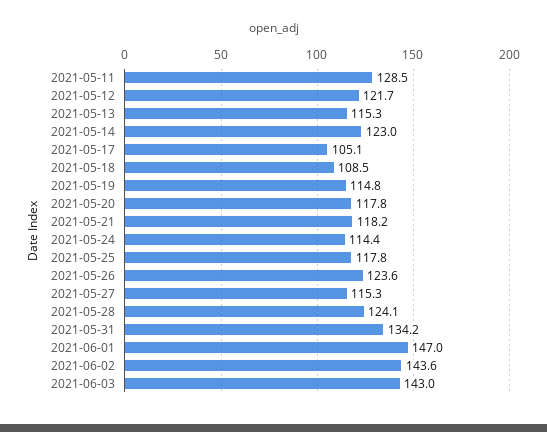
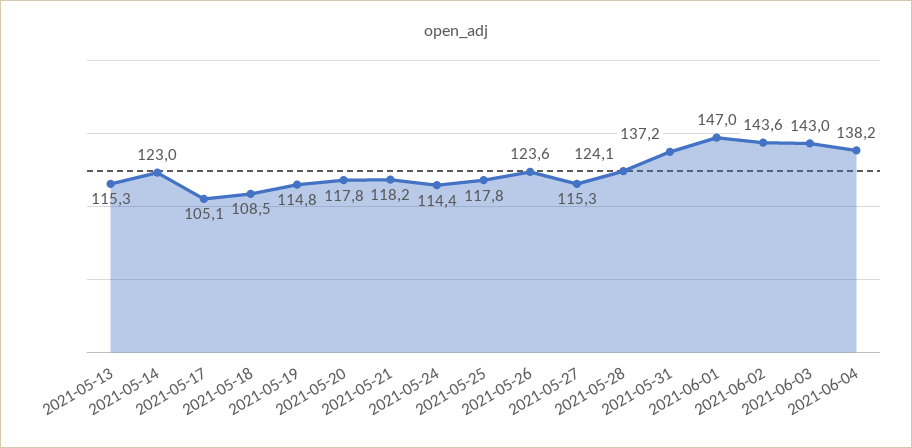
2021-05-11: 128.5 -> none
2021-05-12: 121.7 -> none
2021-05-31: 134.2 -> 137.2
2021-06-04: none -> 138.2

